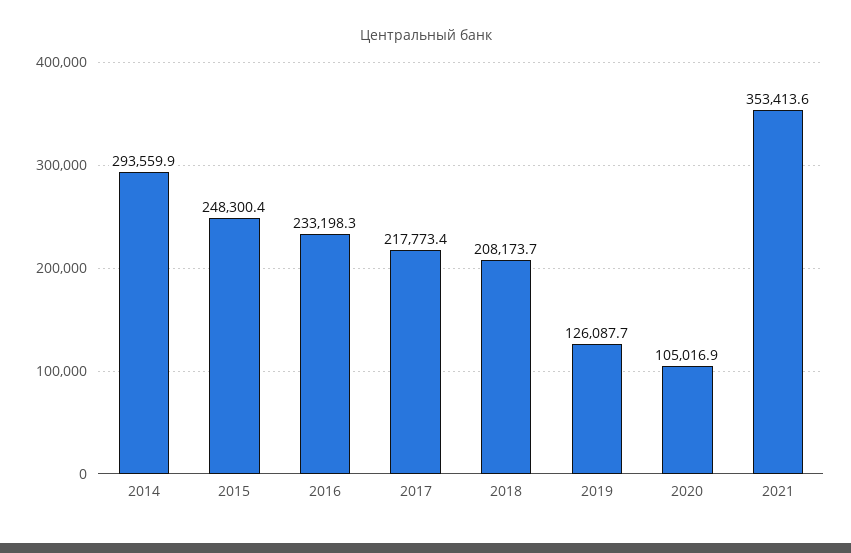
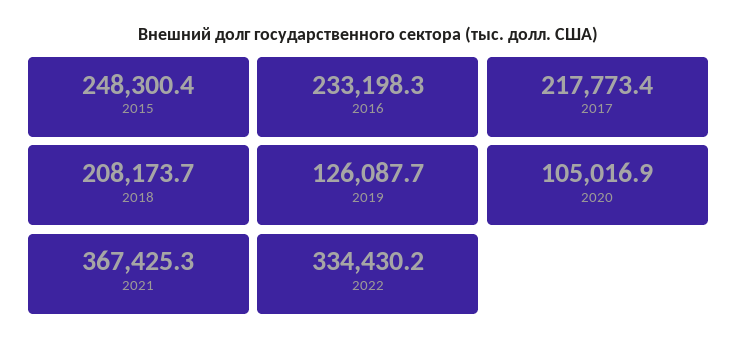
2014: 293559.9 -> none
2021: 353413.6 -> 367425.3
2022: none -> 334430.2

